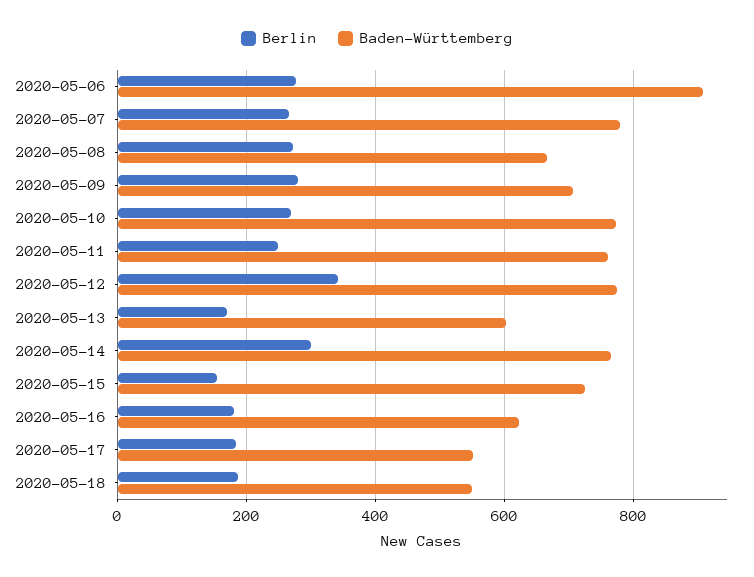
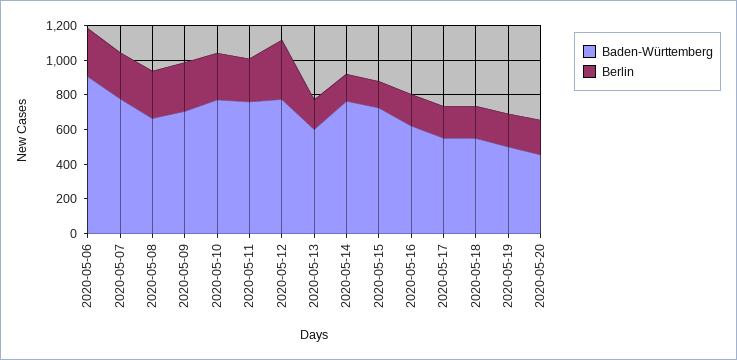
Berlin, 2020-05-14: 300 -> 150
Baden-Württemberg, 2020-05-19: none -> 500
Berlin, 2020-05-19: none -> 200
Baden-Württemberg, 2020-05-20: none -> 450
Berlin, 2020-05-20: none -> 200

